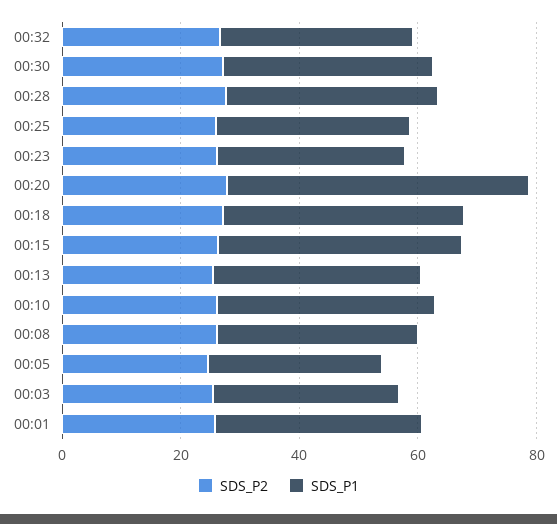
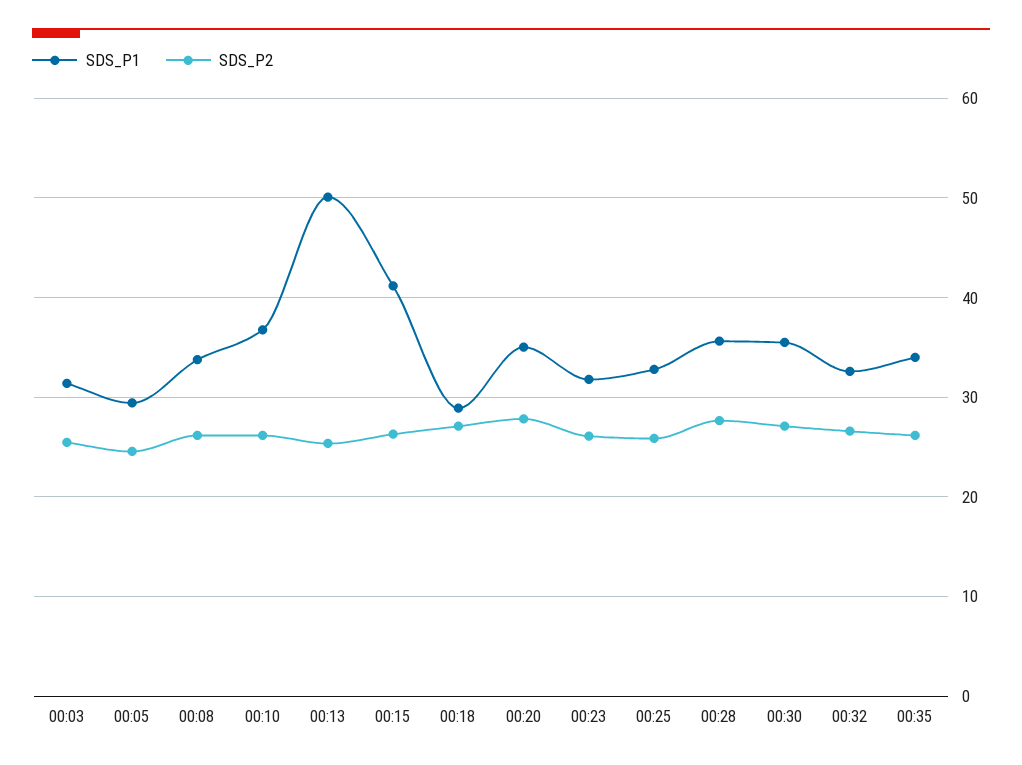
SDS_P1, 00:20: 50 -> 35
SDS_P1, 00:18: 40 -> 29
SDS_P1, 00:13: 35 -> 50
SDS_P2, 00:01: 25 -> none
SDS_P1, 00:01: 35 -> none
SDS_P1, 00:35: none -> 34
SDS_P2, 00:35: none -> 26

